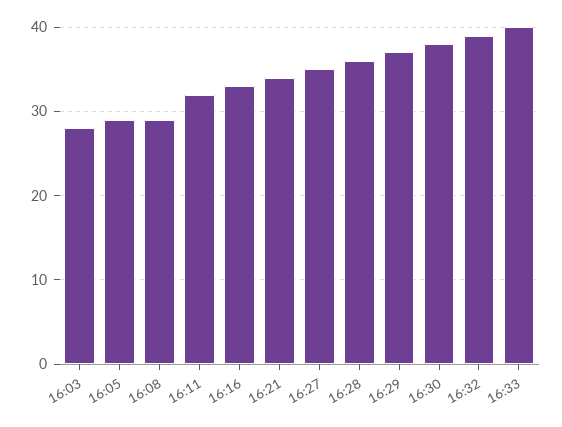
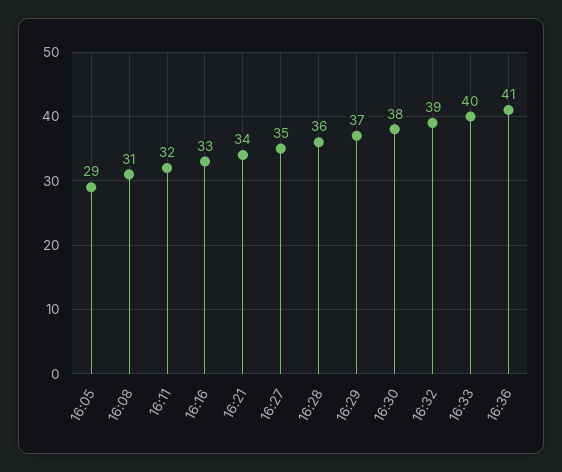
16:03: 28 -> none
16:08: 29 -> 31
16:36: none -> 41

